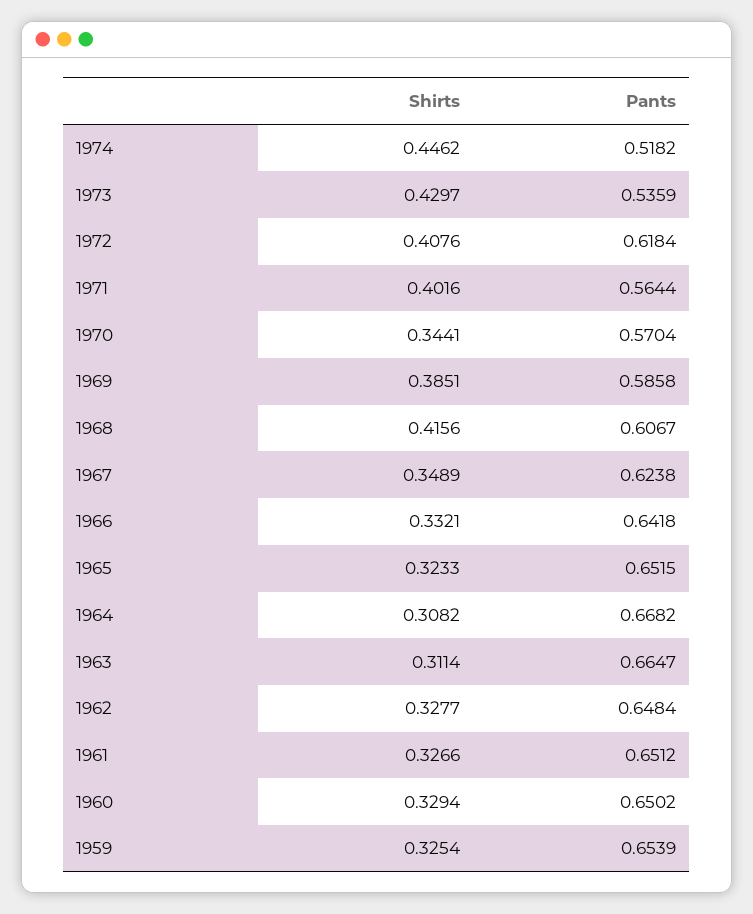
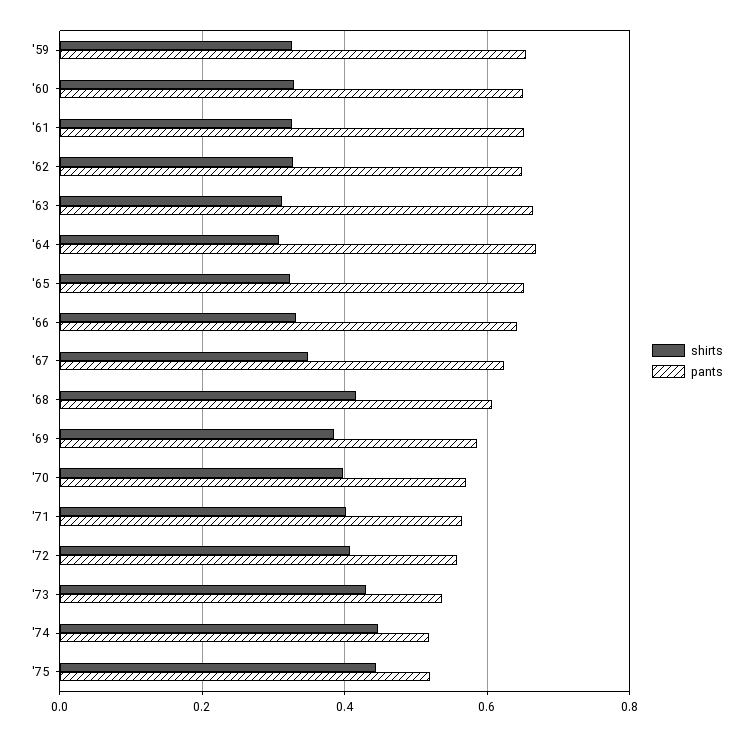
Pants, 1972: 0.6184 -> 0.56
Shirts, 1970: 0.3441 -> 0.4
Shirts, '75: none -> 0.44
Pants, '75: none -> 0.52

